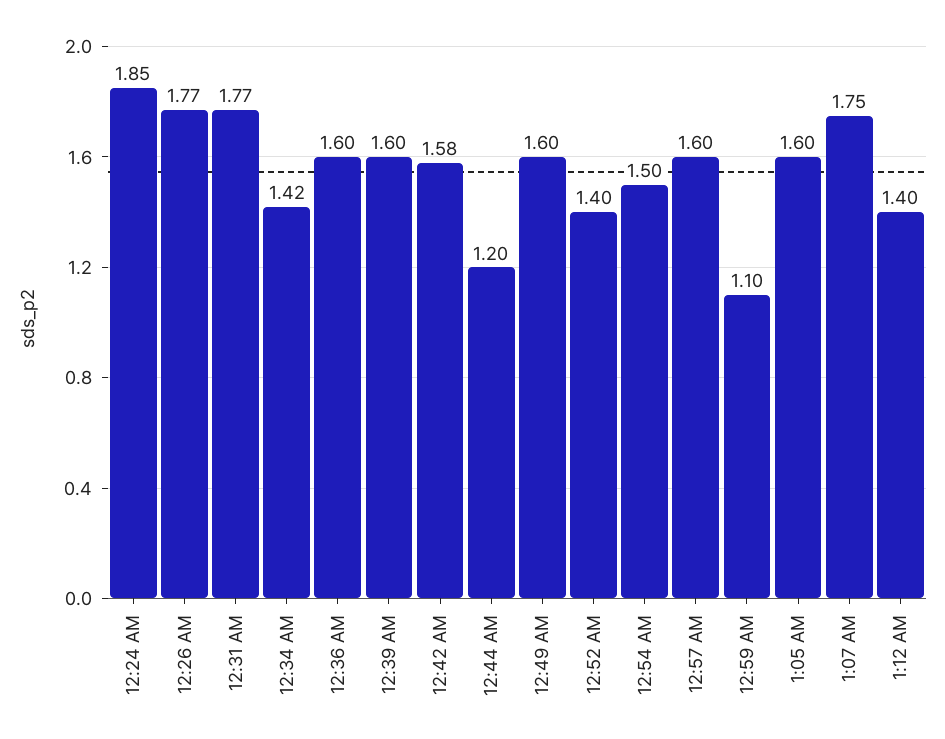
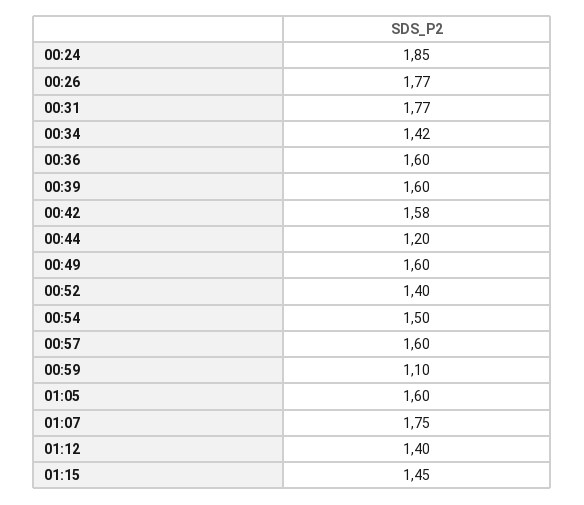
01:15: none -> 1.45

